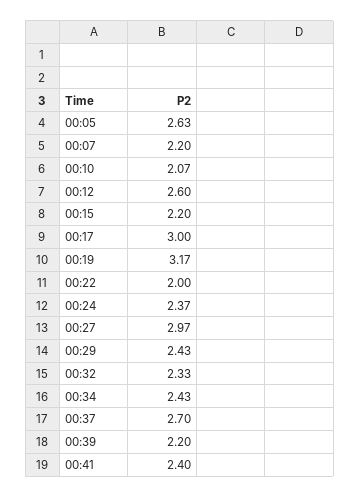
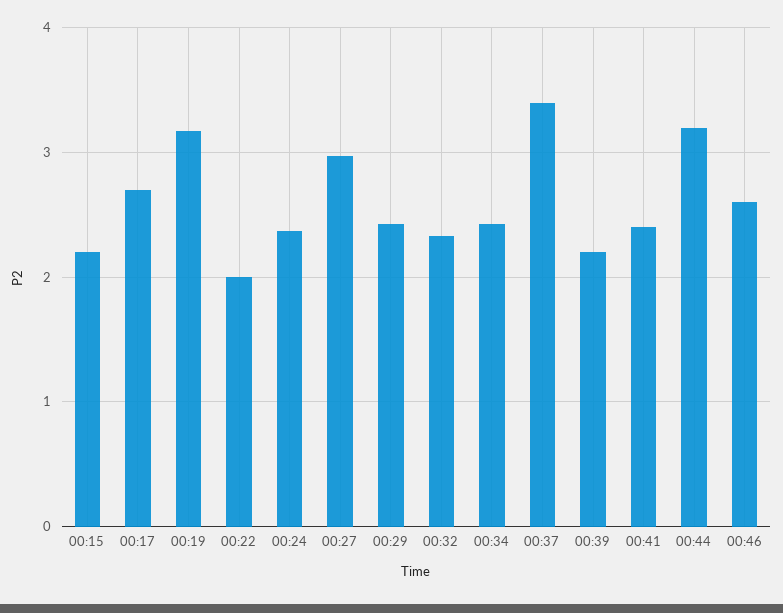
00:05: 2.63 -> none
00:07: 2.2 -> none
00:10: 2.07 -> none
00:12: 2.6 -> none
00:17: 3 -> 2.7
00:37: 2.7 -> 3.4
00:44: none -> 3.2
00:46: none -> 2.6

